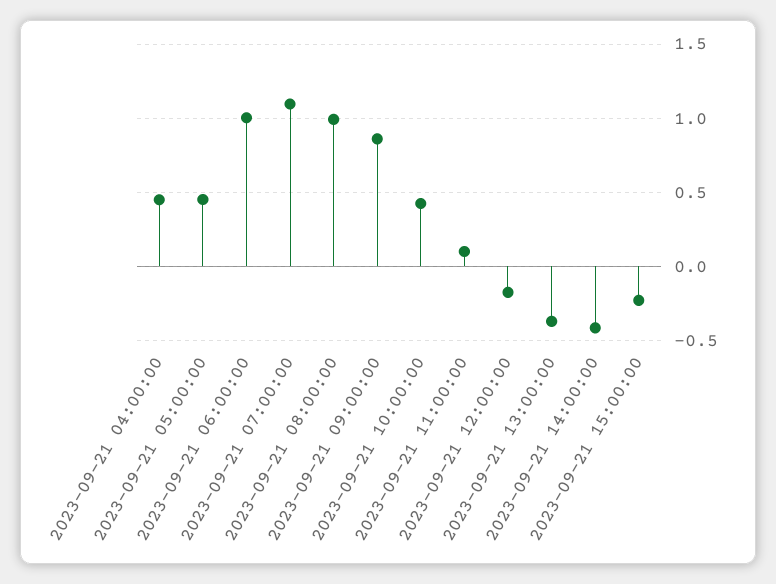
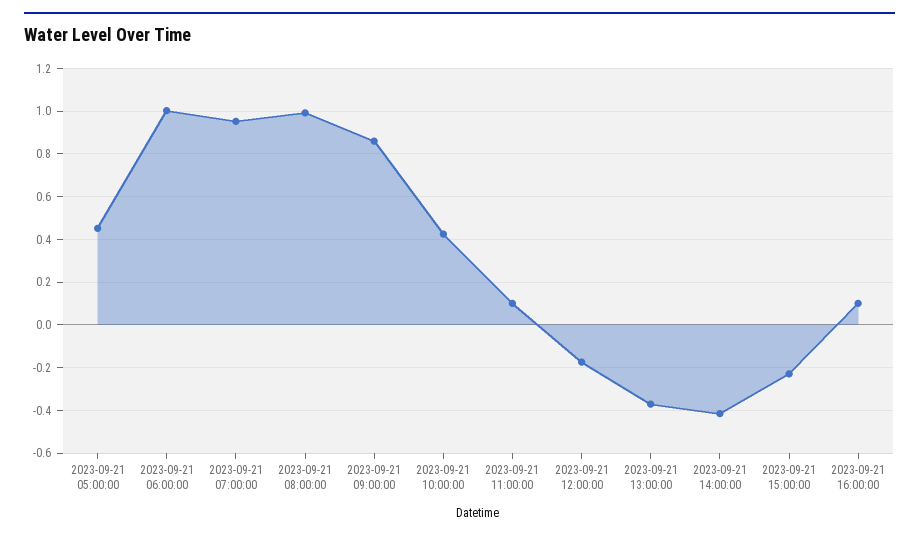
2023-09-21 04:00:00: 0.45 -> none
2023-09-21 07:00:00: 1.1 -> 0.95
2023-09-21 16:00:00: none -> 0.1

